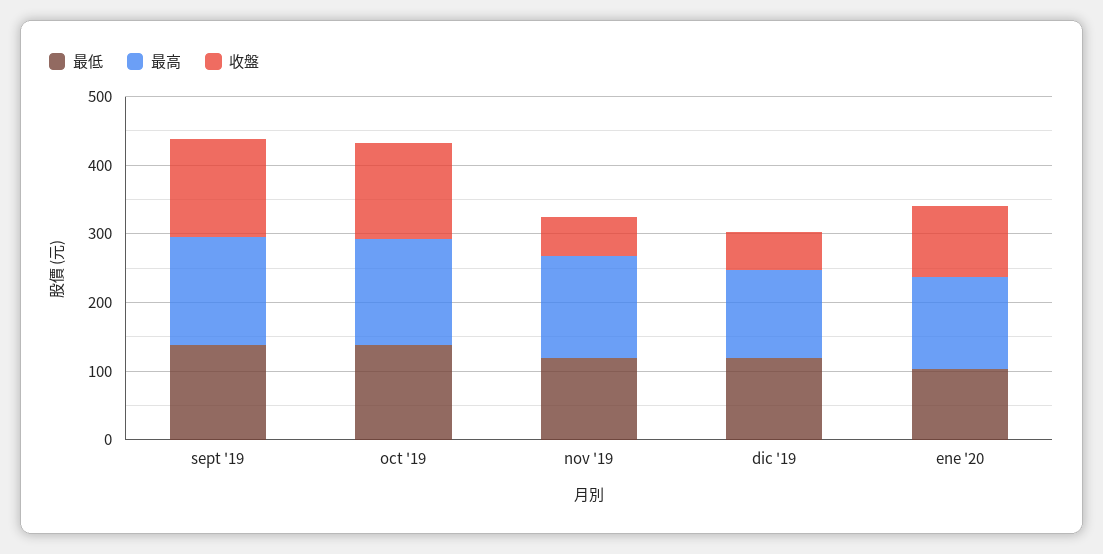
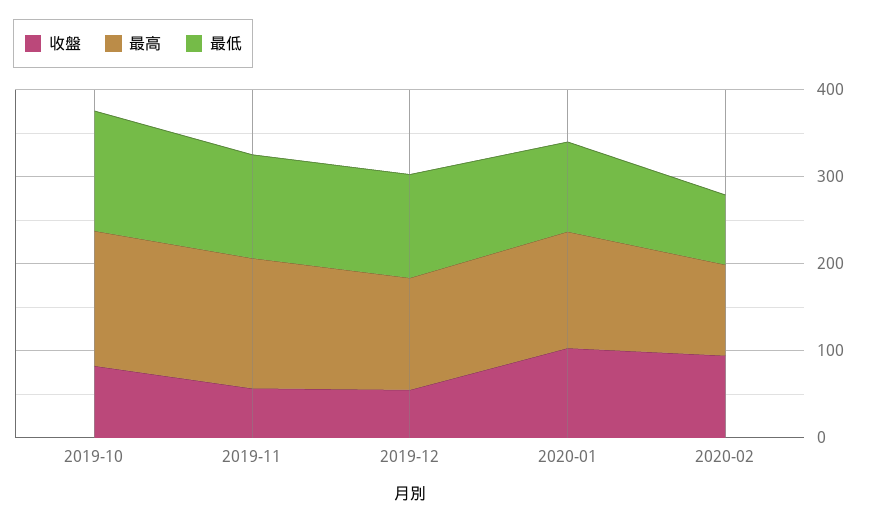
最低, sept '19: 140 -> none
最高, sept '19: 160 -> none
收盤, sept '19: 140 -> none
收盤, oct '19: 140 -> 80
收盤, 2020-02: none -> 100
最高, 2020-02: none -> 100
最低, 2020-02: none -> 80

